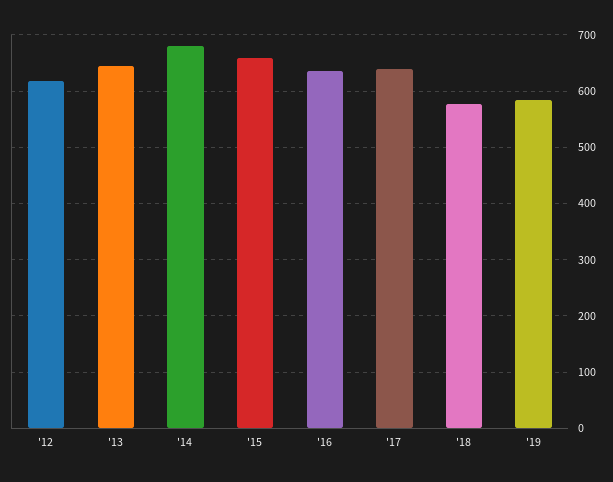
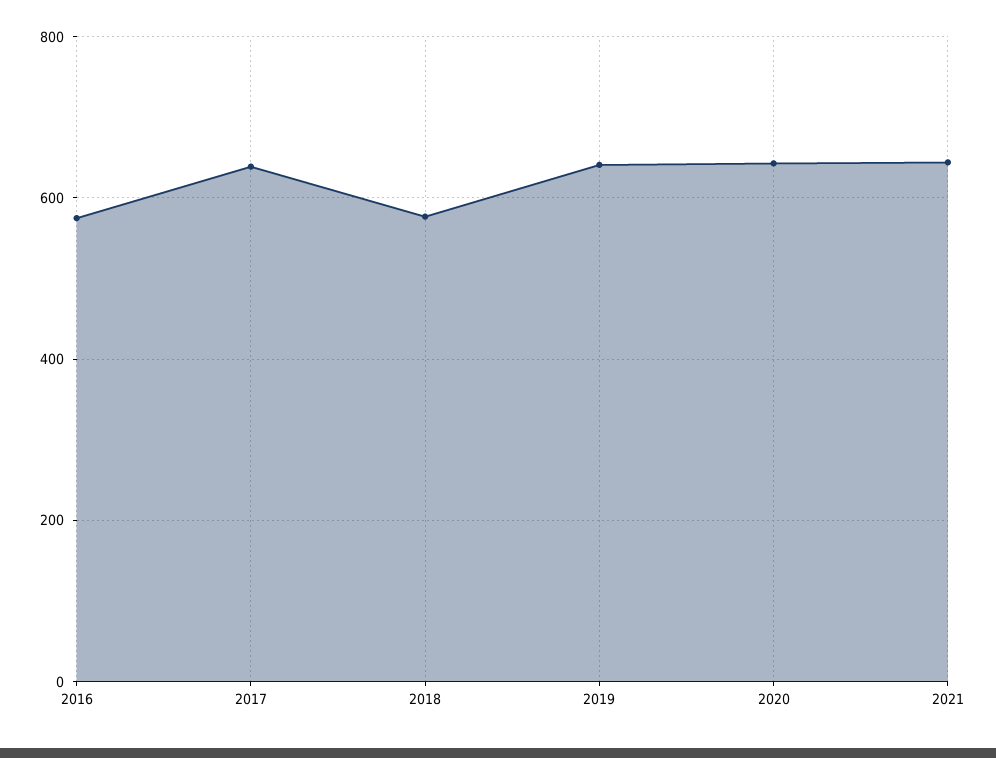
'12: 620 -> none
'13: 640 -> none
'14: 680 -> none
'15: 660 -> none
'16: 640 -> 580
'19: 580 -> 640
2020: none -> 640
2021: none -> 640

